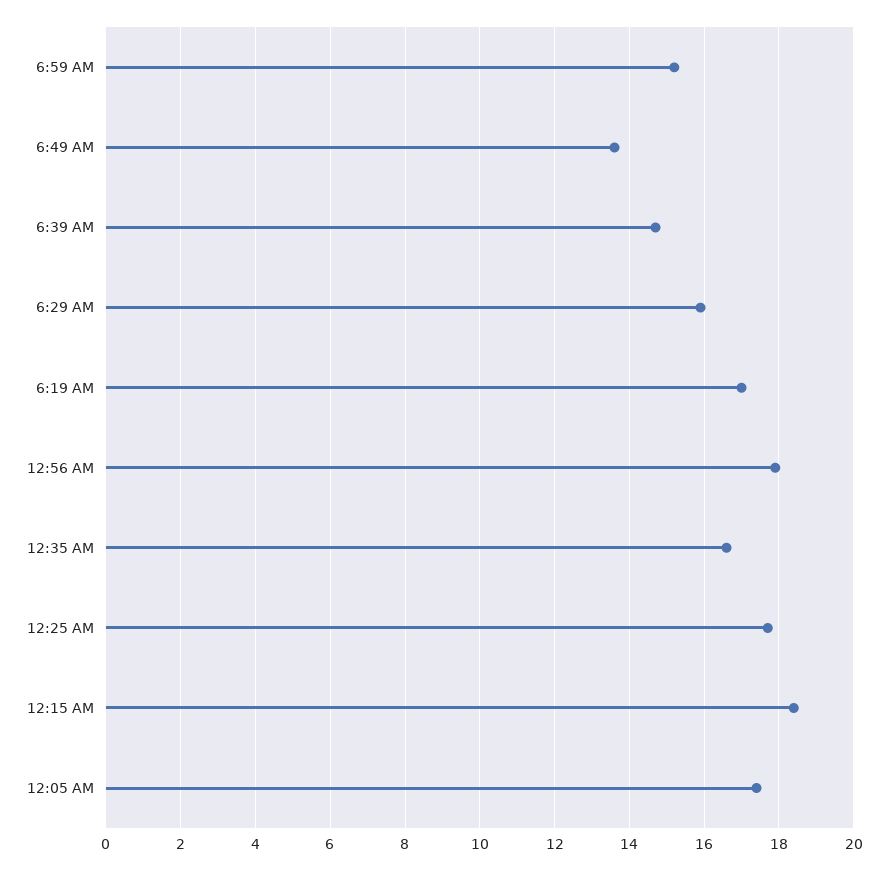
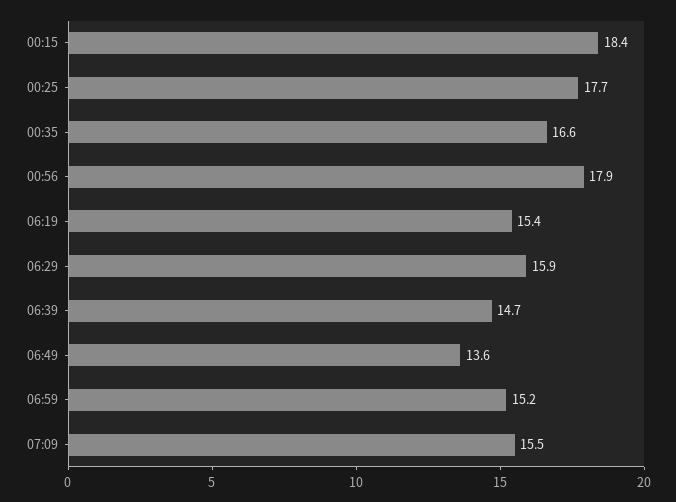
6:19 AM: 17 -> 15.4
12:05 AM: 17.5 -> none
07:09: none -> 15.5

